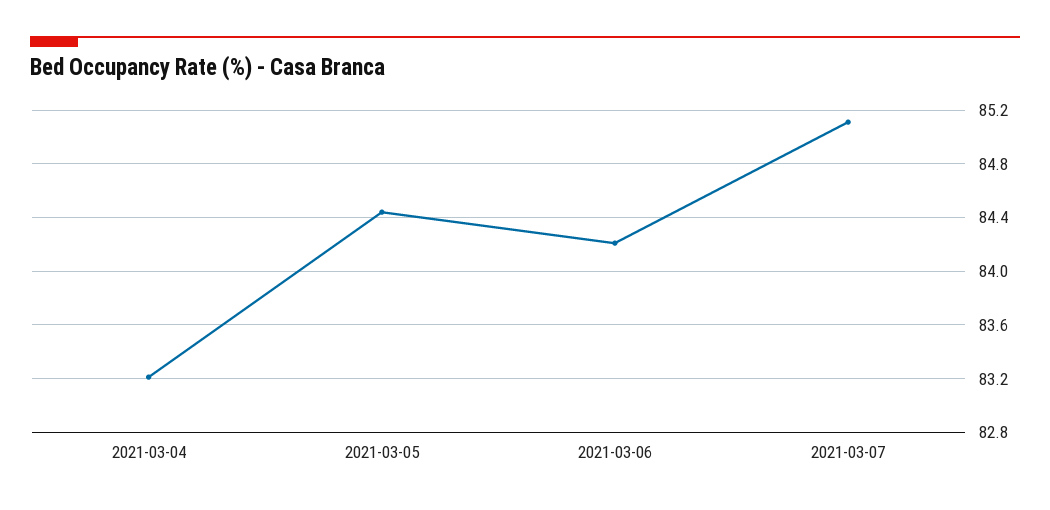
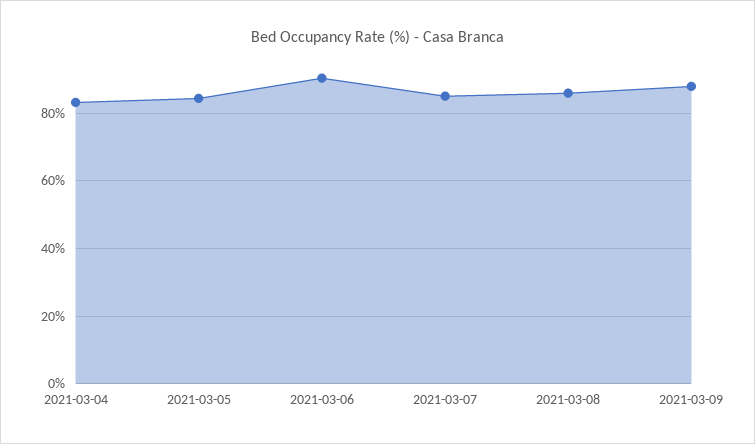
2021-03-06: 84.2 -> 90
2021-03-08: none -> 86
2021-03-09: none -> 88

